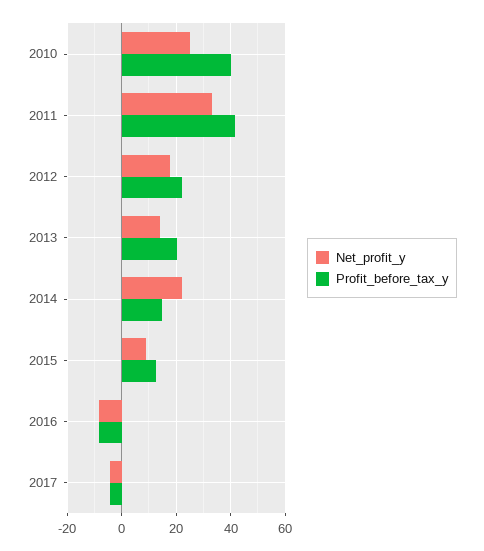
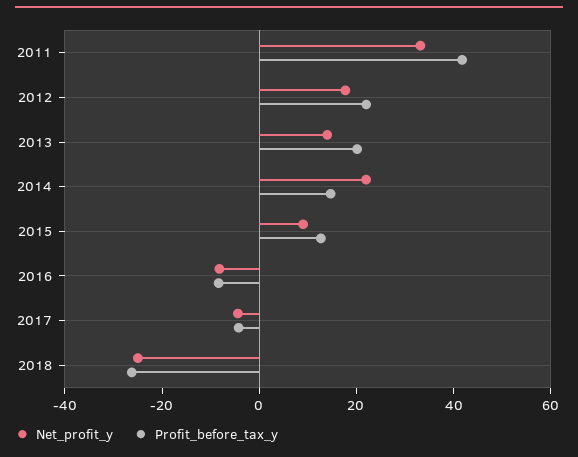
Net_profit_y, 2010: 25 -> none
Profit_before_tax_y, 2010: 40 -> none
Net_profit_y, 2018: none -> -25
Profit_before_tax_y, 2018: none -> -25

